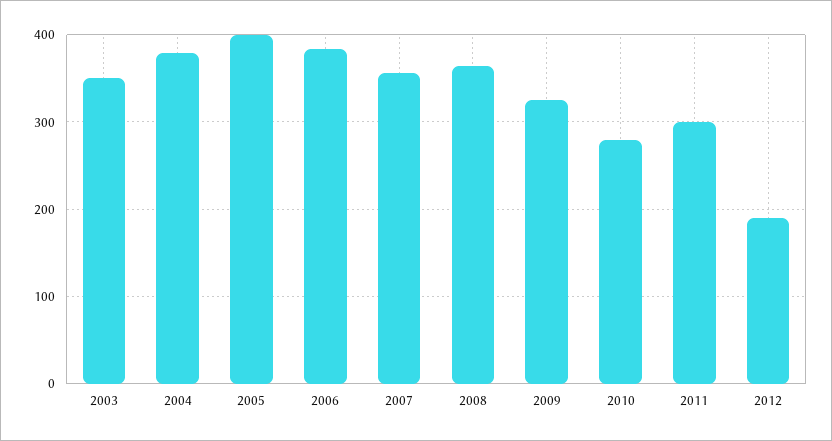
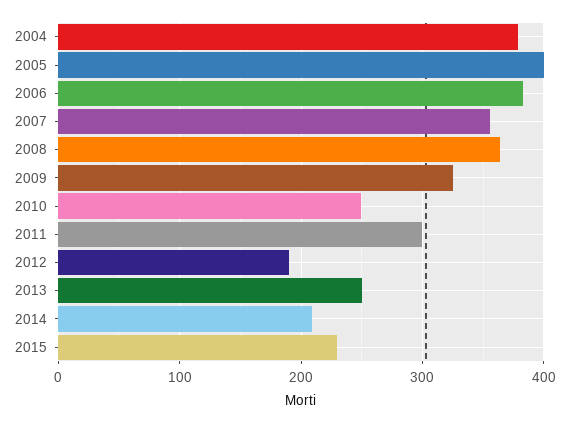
2003: 350 -> none
2010: 280 -> 250
2013: none -> 250
2014: none -> 210
2015: none -> 230

